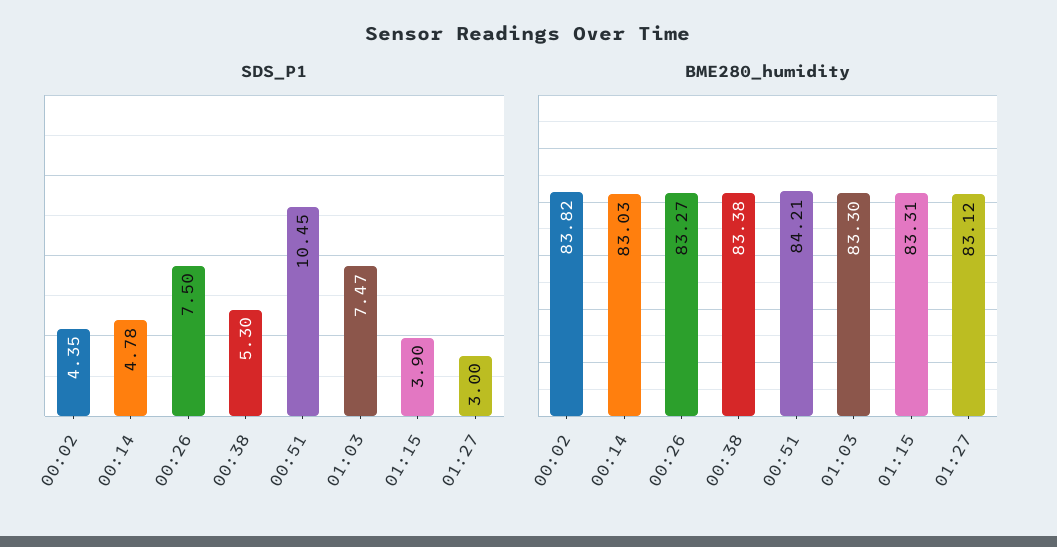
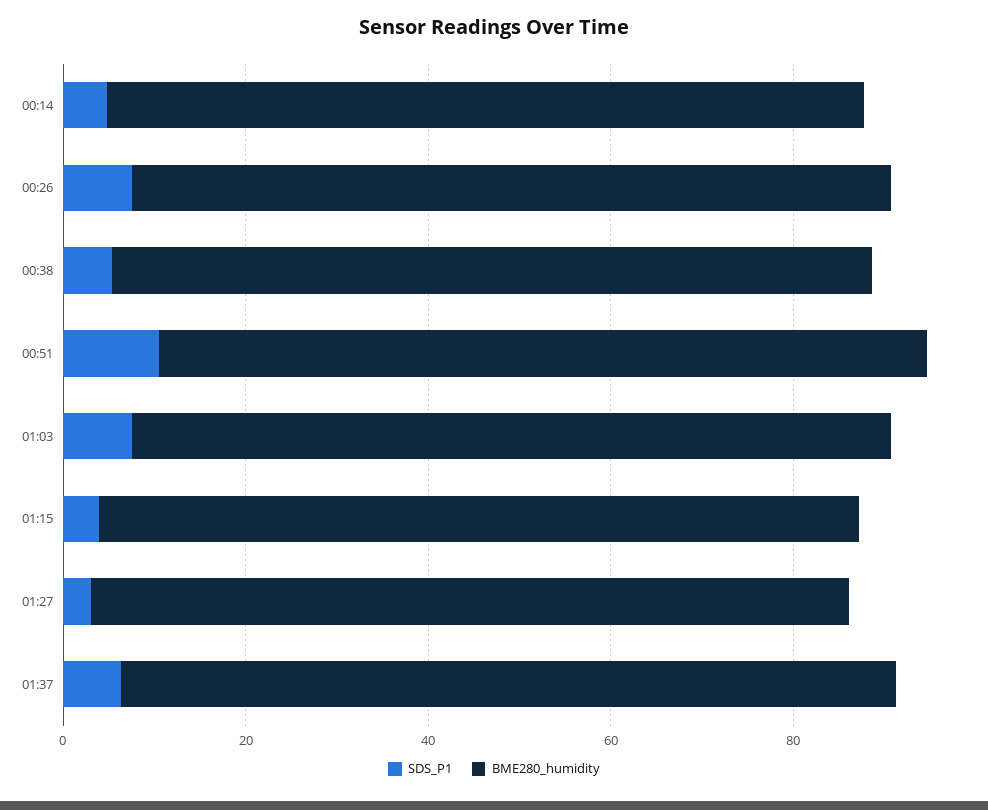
SDS_P1, 00:02: 4.35 -> none
BME280_humidity, 00:02: 83.82 -> none
SDS_P1, 01:37: none -> 5
BME280_humidity, 01:37: none -> 85

